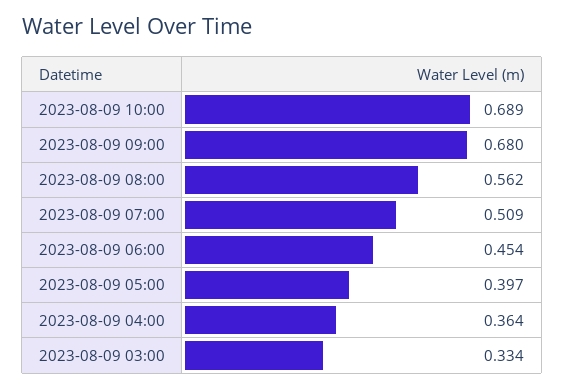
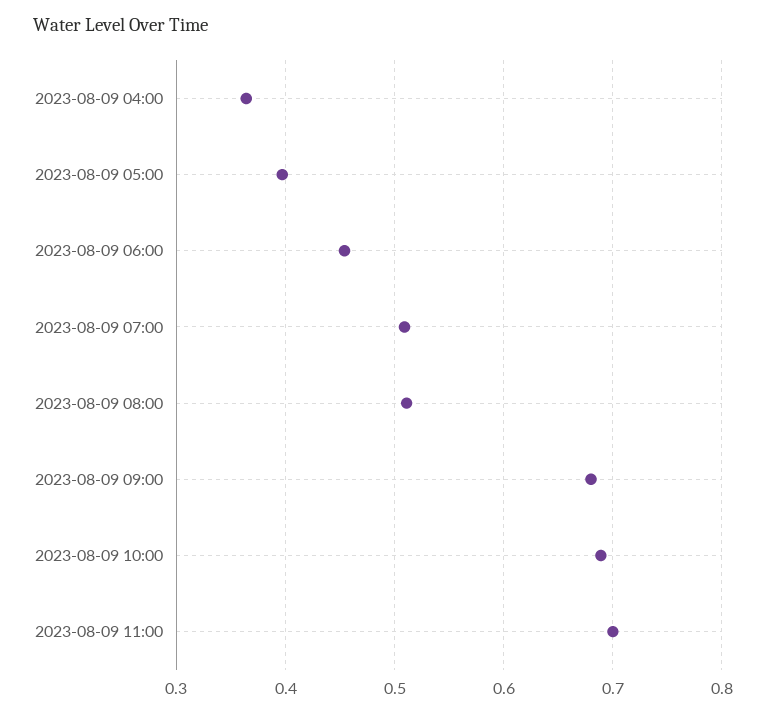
2023-08-09 08:00: 0.562 -> 0.51
2023-08-09 03:00: 0.334 -> none
2023-08-09 11:00: none -> 0.7

